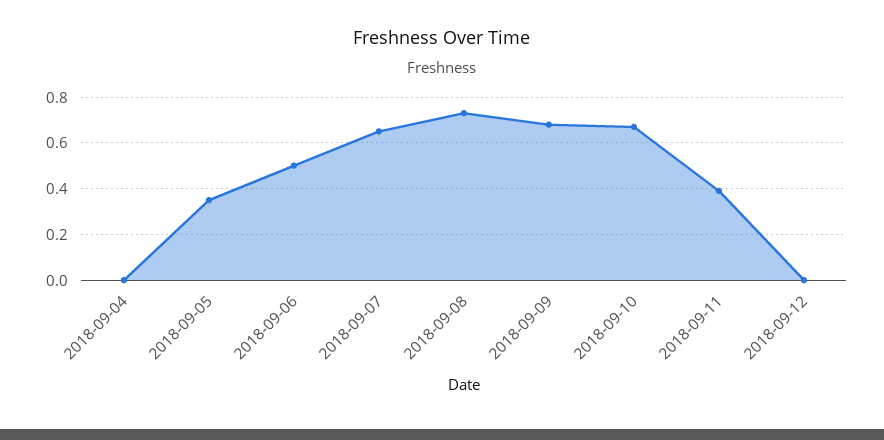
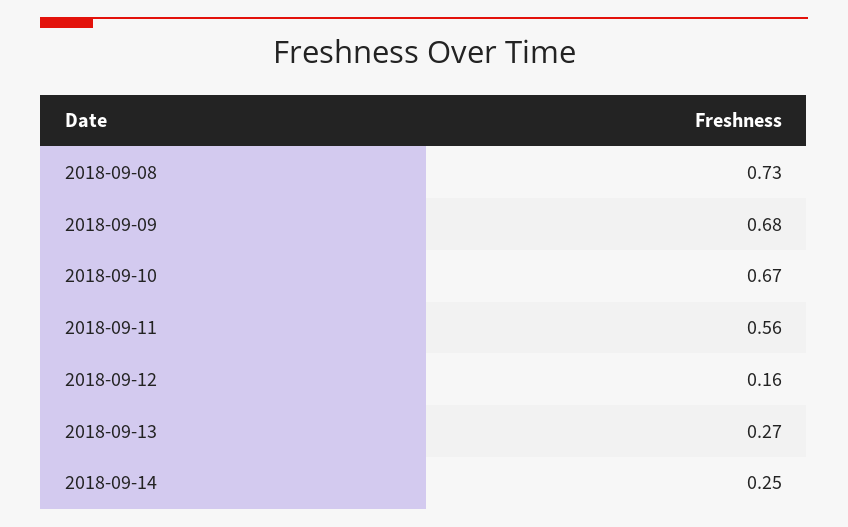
2018-09-04: 0 -> none
2018-09-05: 0.35 -> none
2018-09-06: 0.5 -> none
2018-09-07: 0.65 -> none
2018-09-11: 0.4 -> 0.56
2018-09-12: 0 -> 0.16
2018-09-13: none -> 0.27
2018-09-14: none -> 0.25

